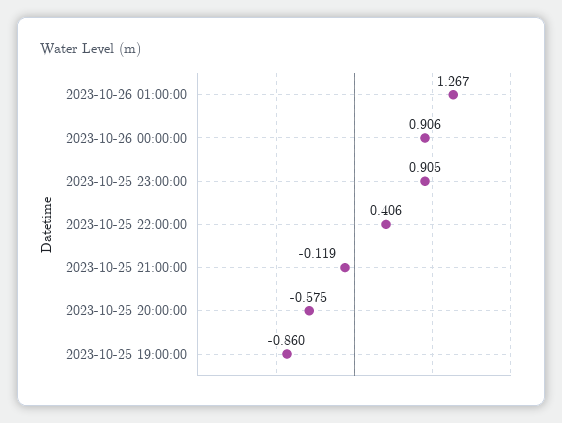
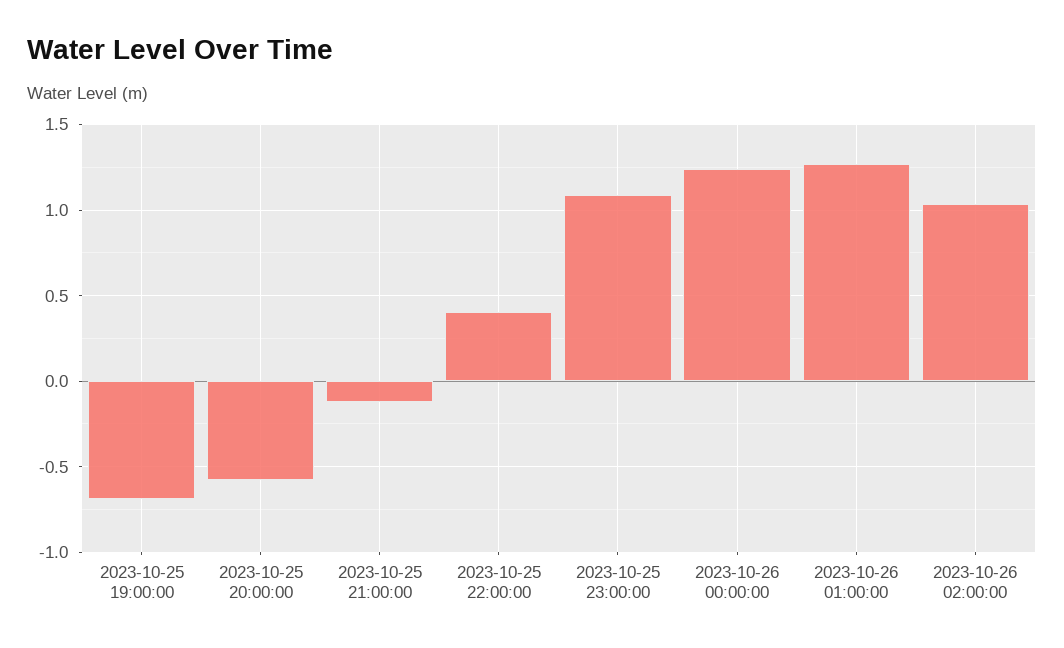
2023-10-26 00:00:00: 0.906 -> 1.25
2023-10-25 23:00:00: 0.905 -> 1.1
2023-10-25 19:00:00: -0.86 -> -0.7
2023-10-26 02:00:00: none -> 1.05

